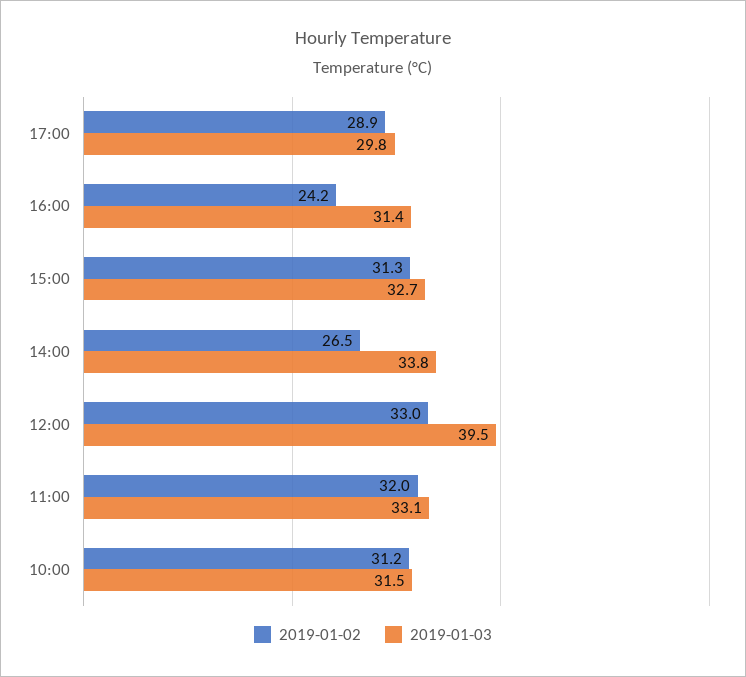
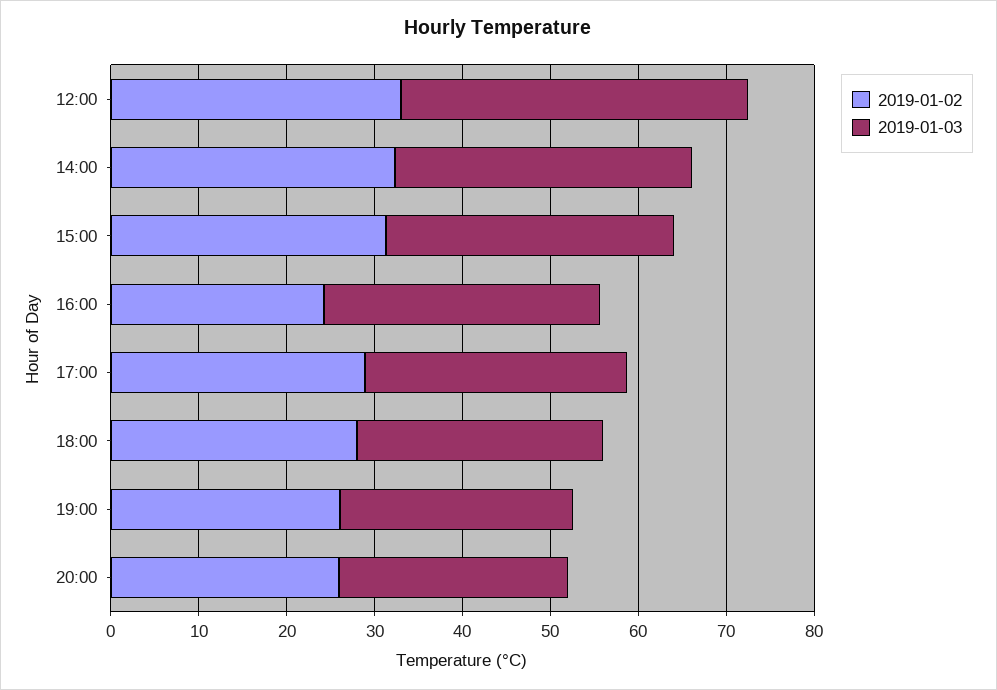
2019-01-02, 14:00: 26.5 -> 32
2019-01-02, 11:00: 32 -> none
2019-01-03, 11:00: 33.1 -> none
2019-01-02, 10:00: 31.2 -> none
2019-01-03, 10:00: 31.5 -> none
2019-01-02, 18:00: none -> 28
2019-01-03, 18:00: none -> 28
2019-01-02, 19:00: none -> 26
2019-01-03, 19:00: none -> 26
2019-01-02, 20:00: none -> 26
2019-01-03, 20:00: none -> 26

